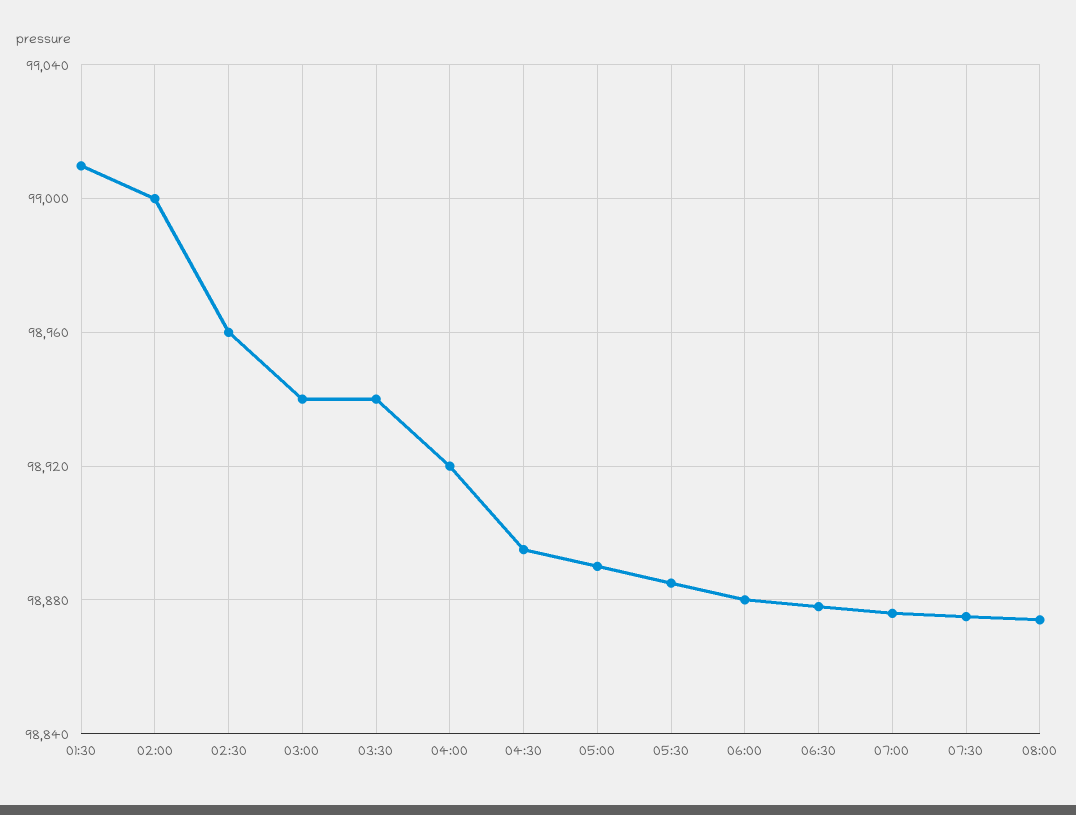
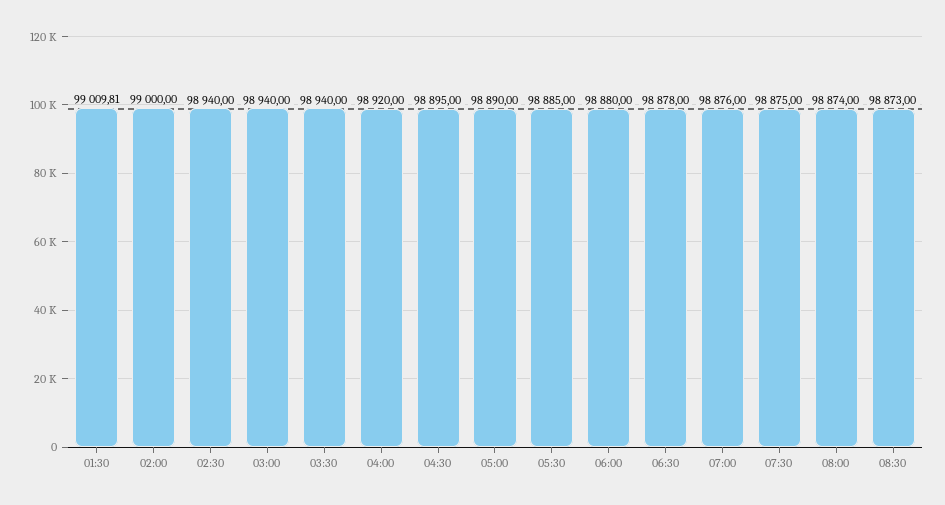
02:30: 98960 -> 98940
08:30: none -> 98873

